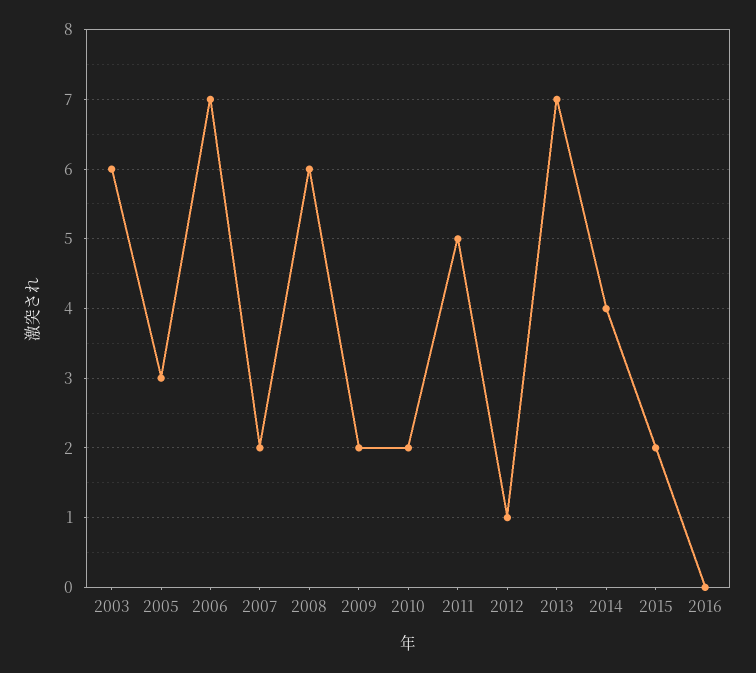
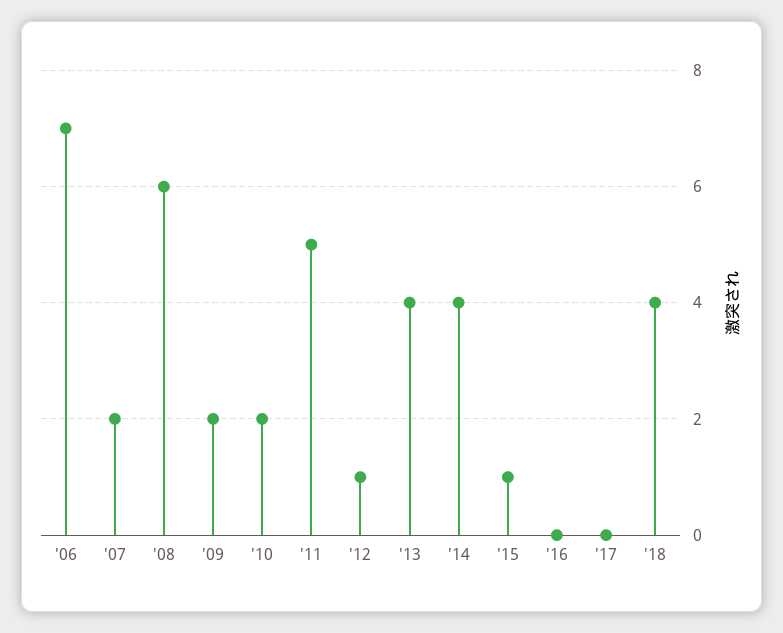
2003: 6 -> none
2005: 3 -> none
2013: 7 -> 4
2015: 2 -> 1
'17: none -> 0
'18: none -> 4

